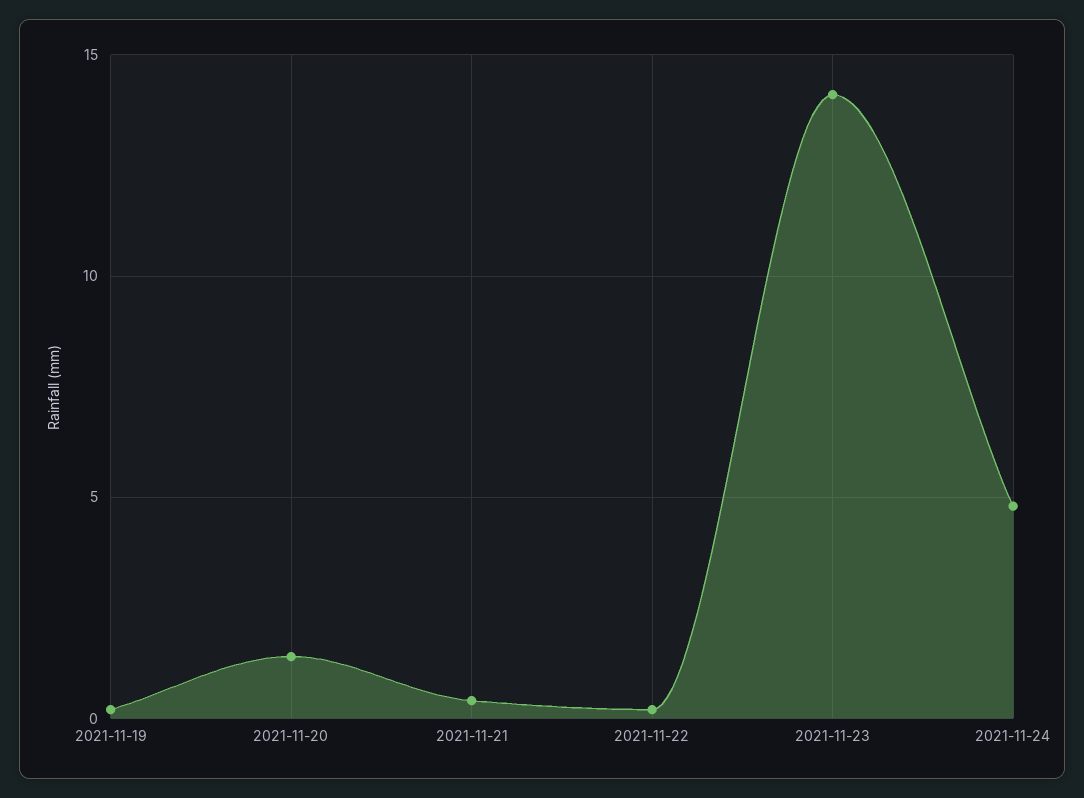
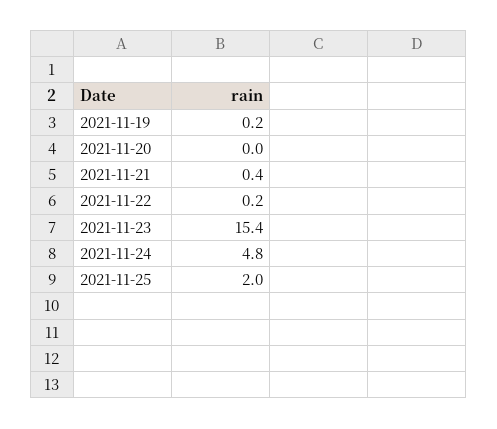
2021-11-20: 1.5 -> 0
2021-11-23: 14 -> 15.4
2021-11-25: none -> 2

